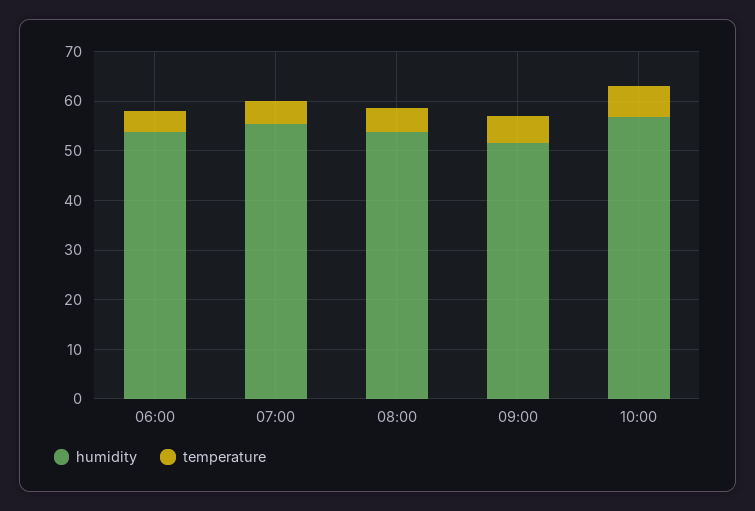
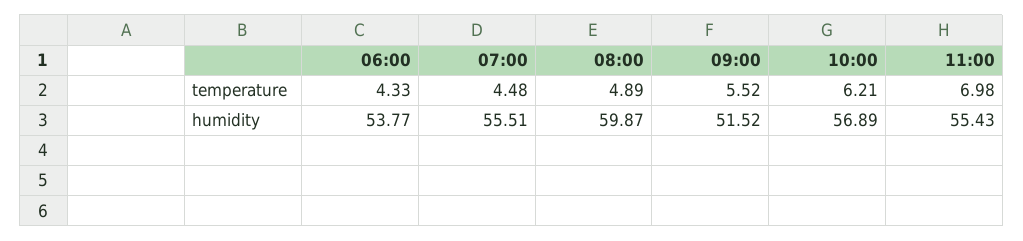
humidity, 08:00: 54 -> 59.87
temperature, 11:00: none -> 6.98
humidity, 11:00: none -> 55.43

